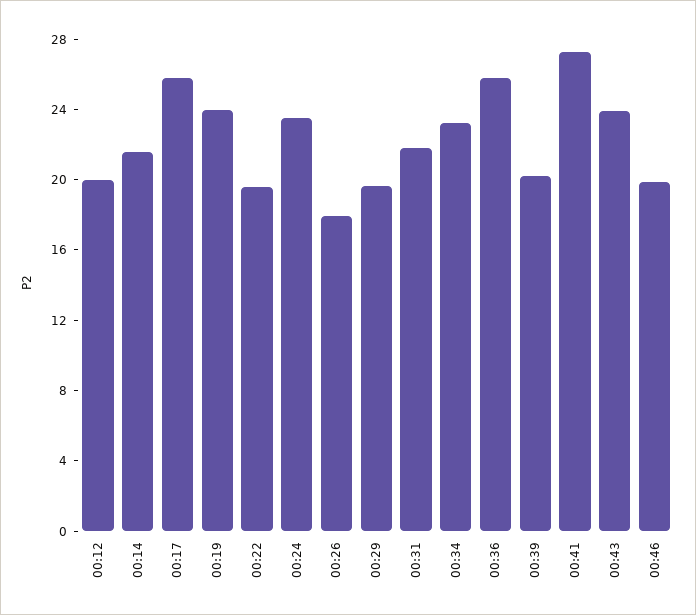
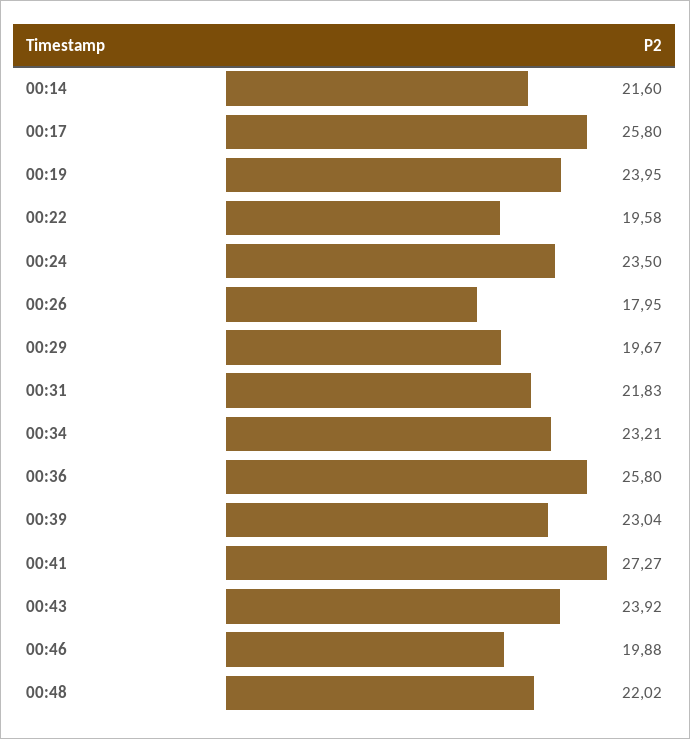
00:12: 20 -> none
00:39: 20 -> 23.04
00:48: none -> 22.02

